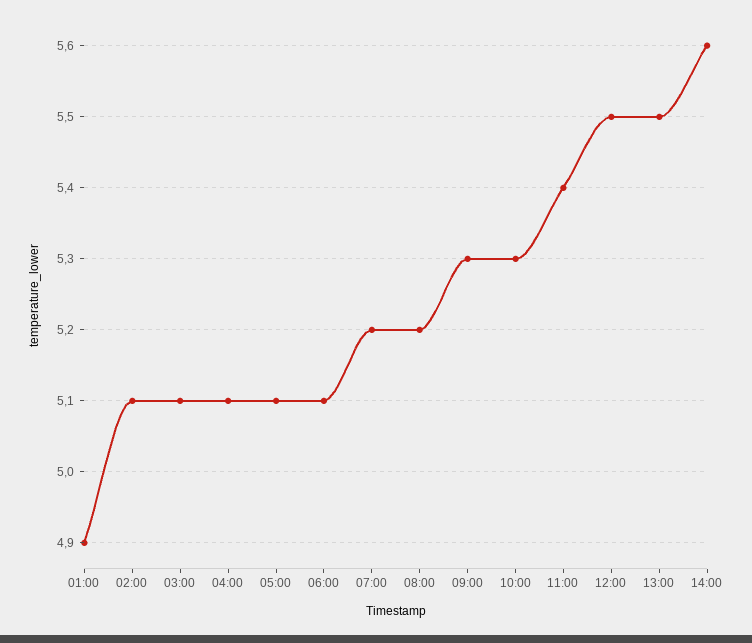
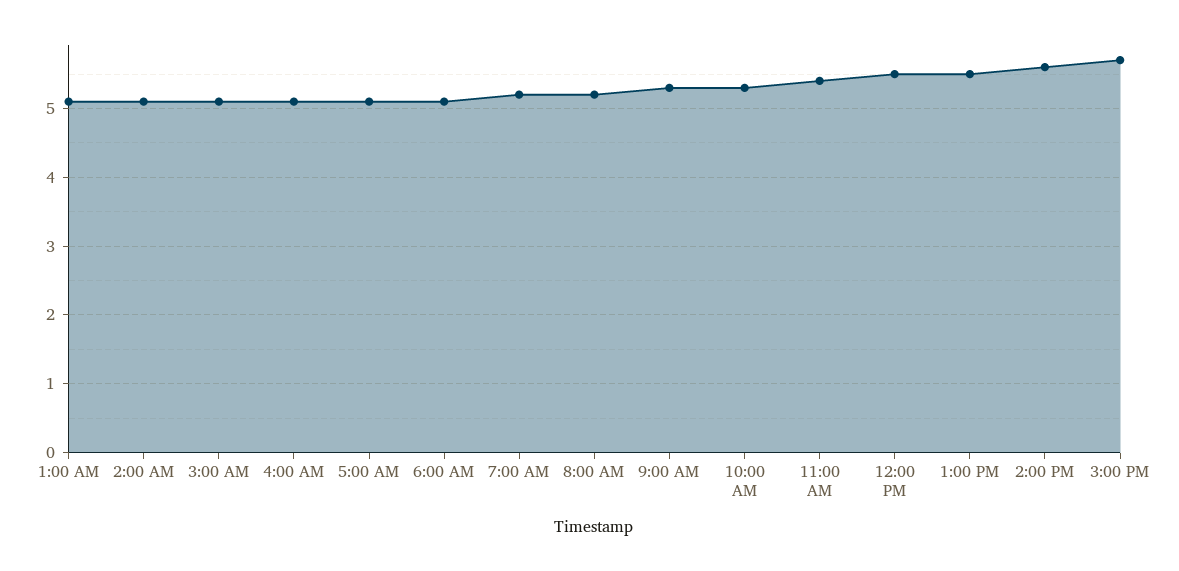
01:00: 4.9 -> 5.1
3:00 PM: none -> 5.7

